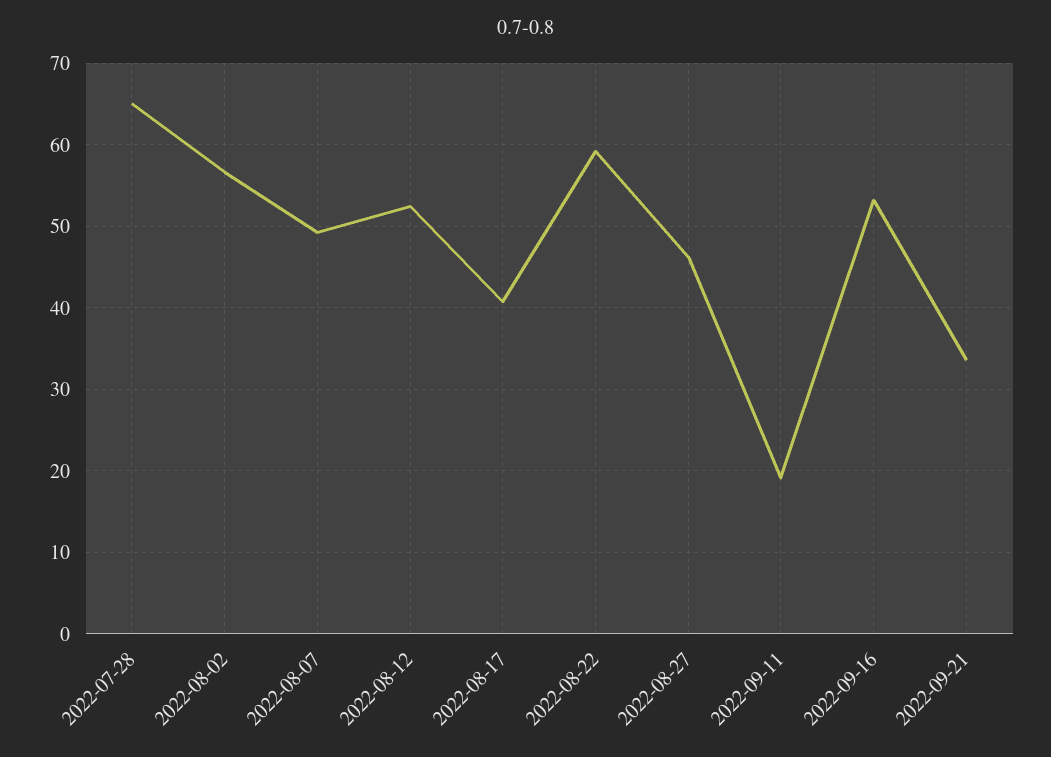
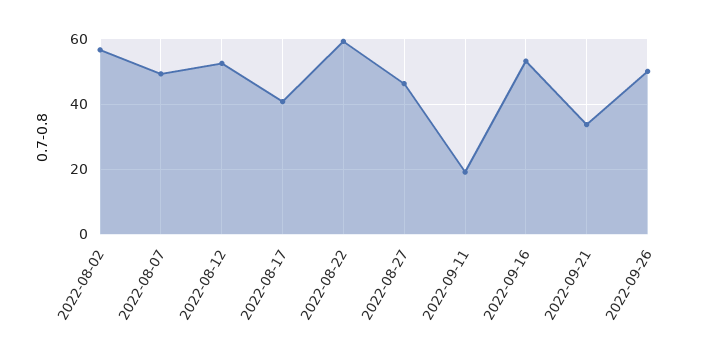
2022-07-28: 65 -> none
2022-09-26: none -> 50

